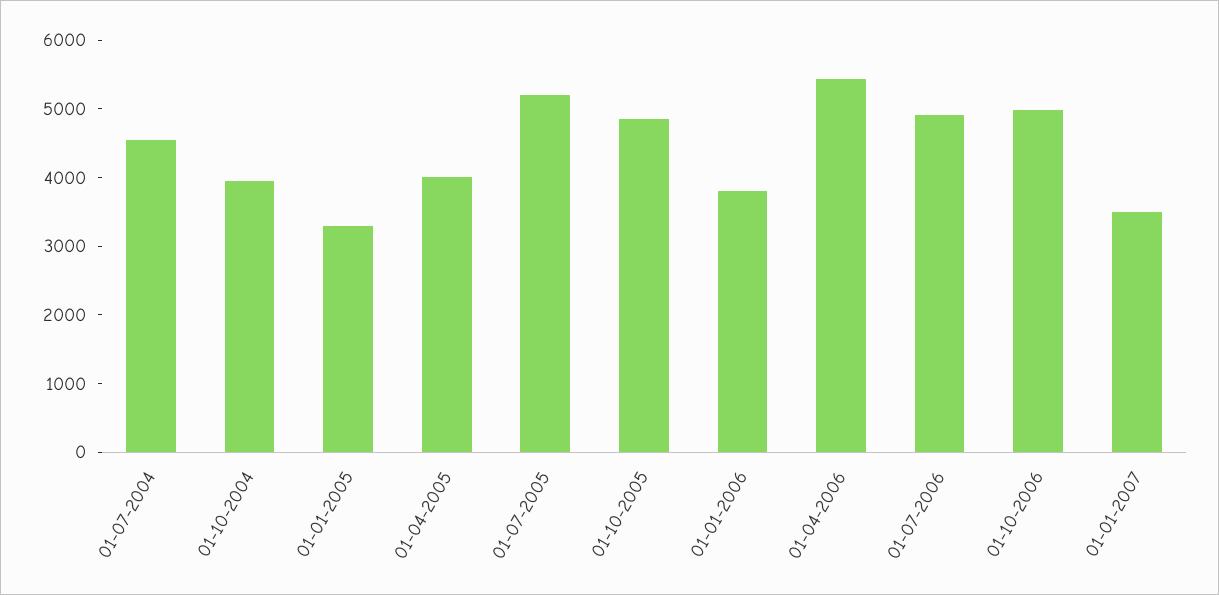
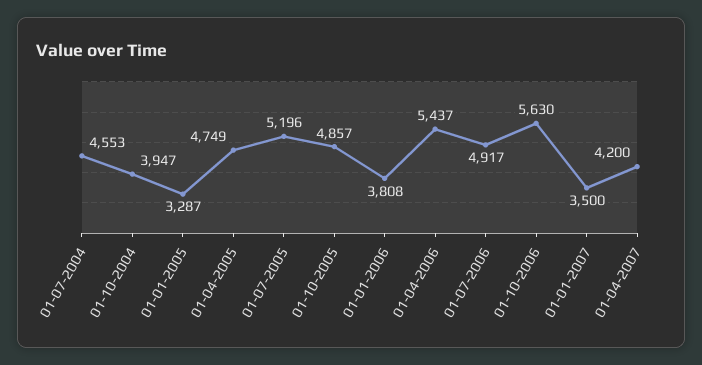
01-04-2005: 4000 -> 4749
01-10-2006: 5000 -> 5630
01-04-2007: none -> 4200

